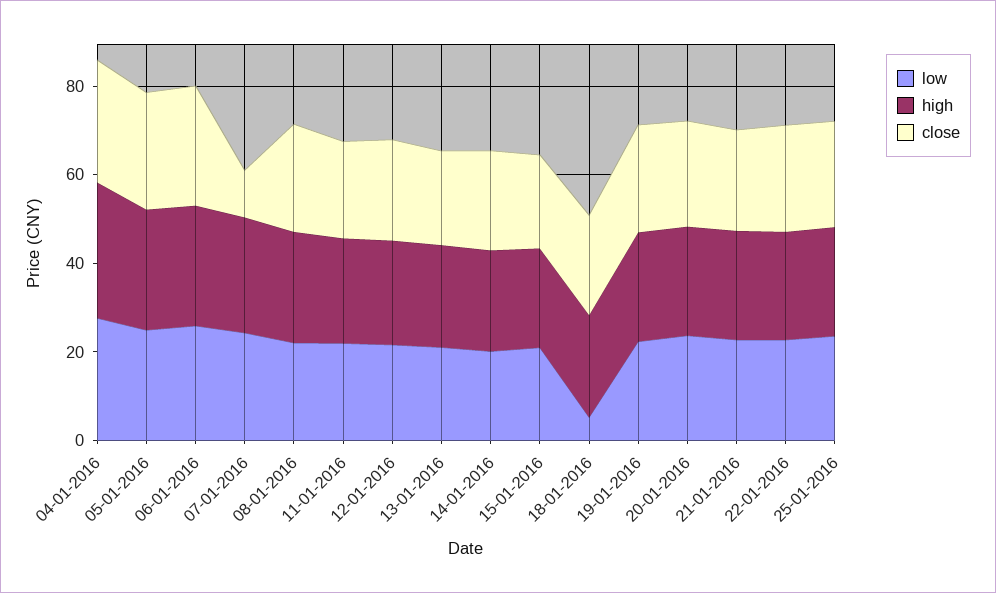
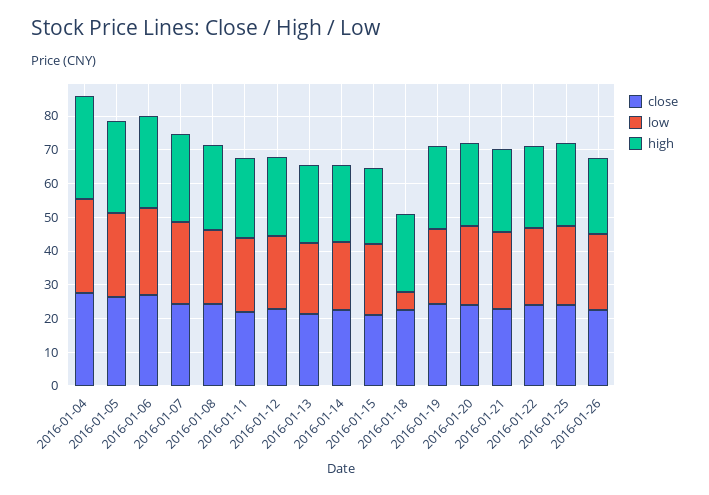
close, 07-01-2016: 10 -> 25
close, 2016-01-26: none -> 22.5
low, 2016-01-26: none -> 22.5
high, 2016-01-26: none -> 22.5

